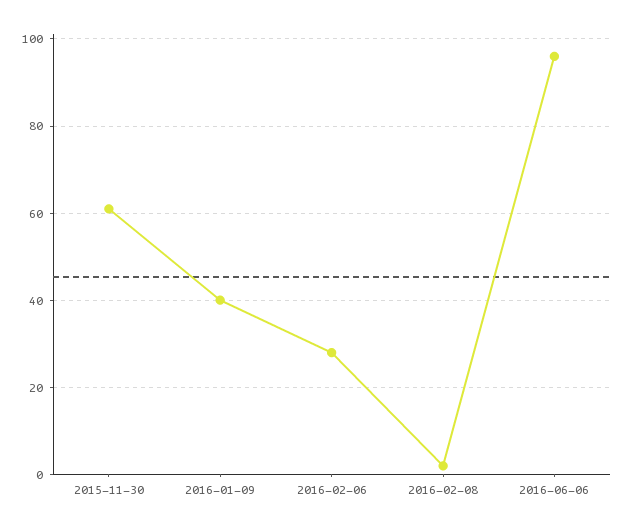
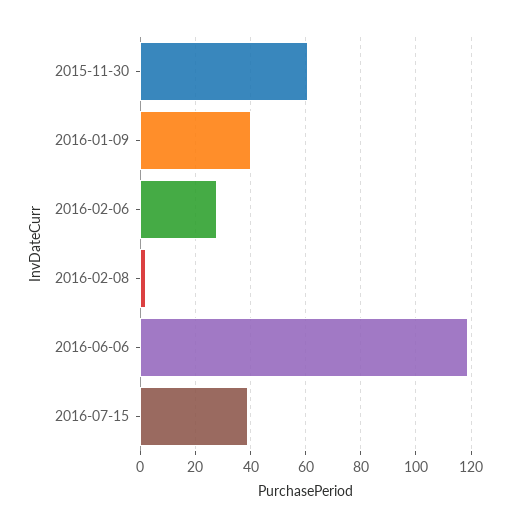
2016-06-06: 95 -> 120
2016-07-15: none -> 40

